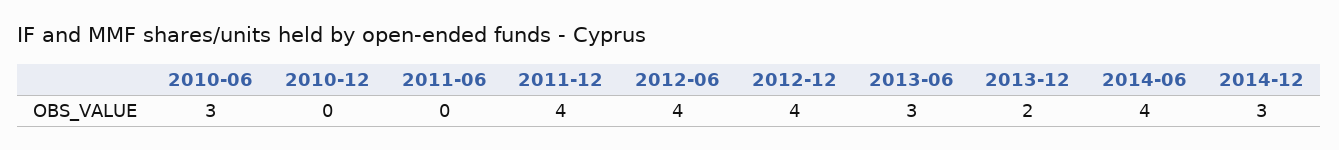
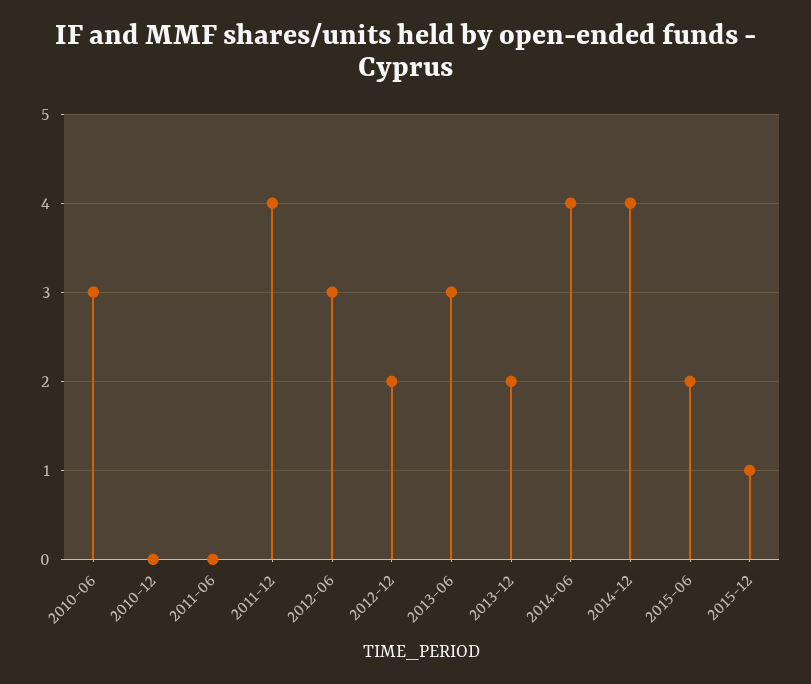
2012-06: 4 -> 3
2012-12: 4 -> 2
2014-12: 3 -> 4
2015-06: none -> 2
2015-12: none -> 1

